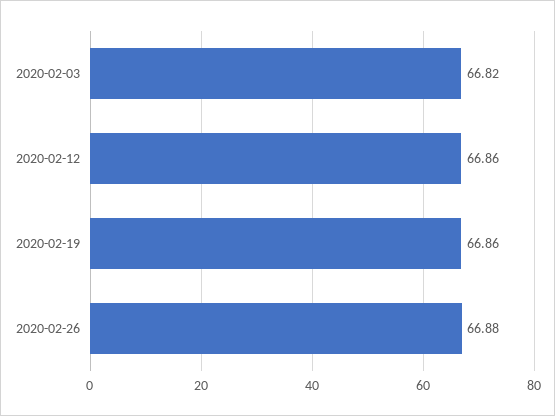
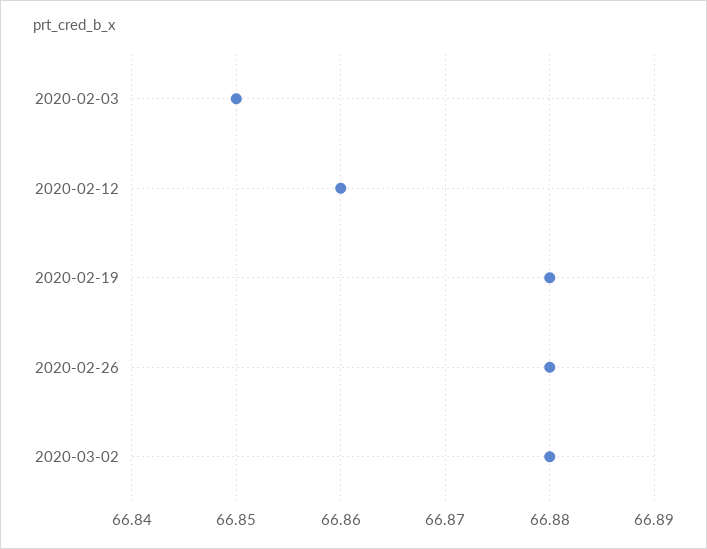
2020-02-03: 66.82 -> 66.85
2020-02-19: 66.86 -> 66.88
2020-03-02: none -> 66.88

